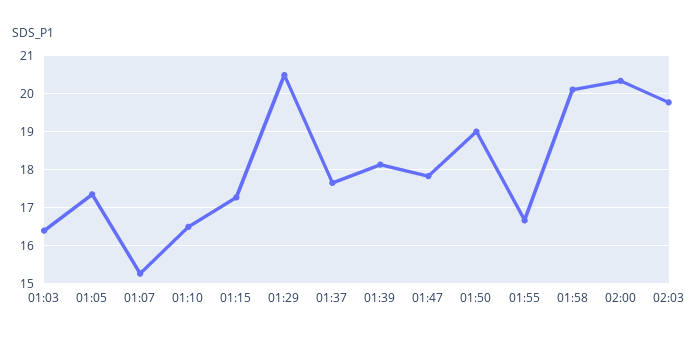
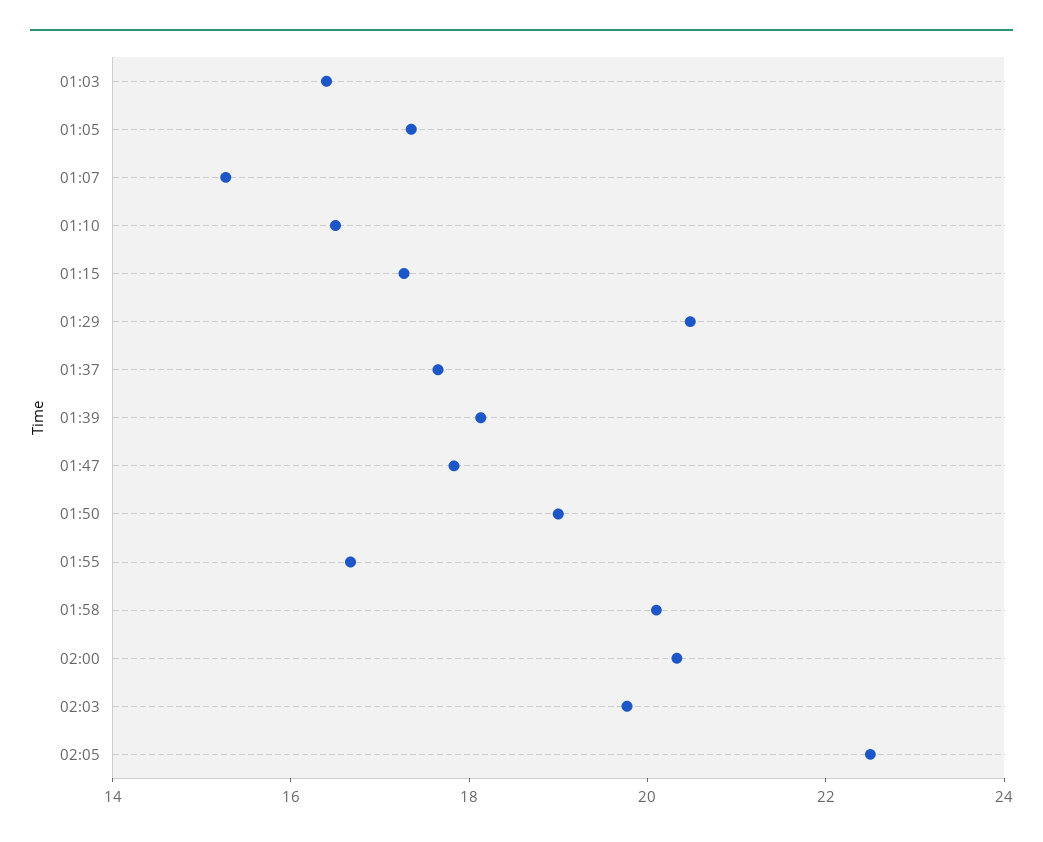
02:05: none -> 22.5

